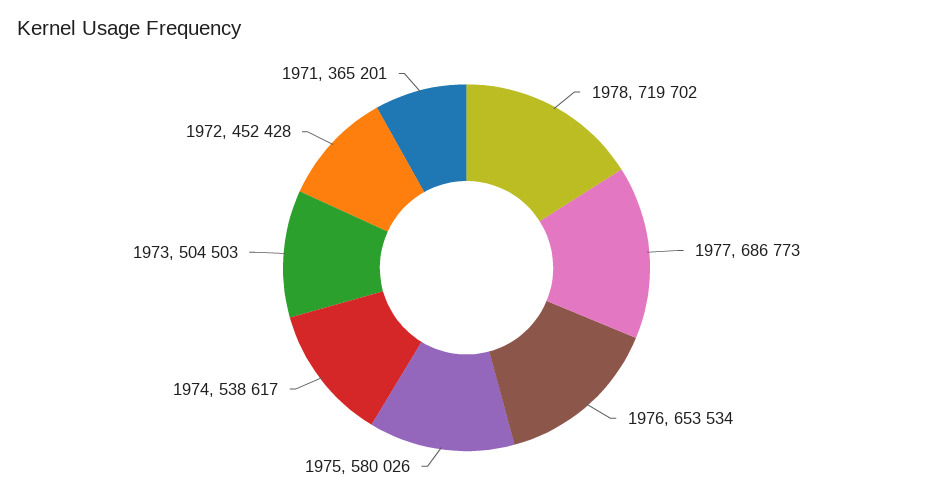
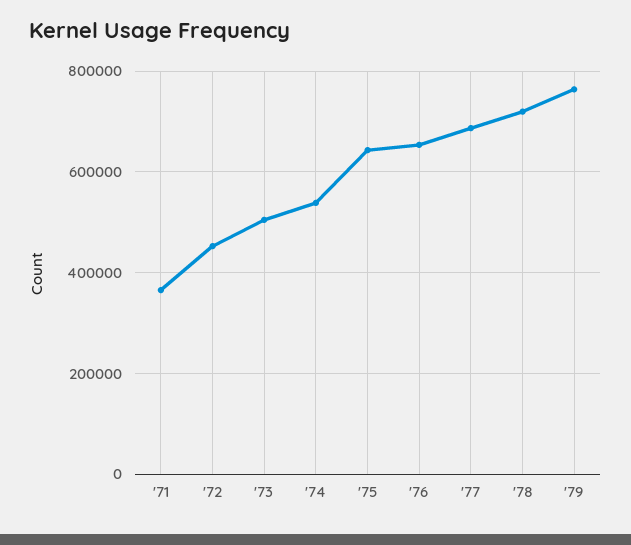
1975: 580026 -> 640000
'79: none -> 760000

